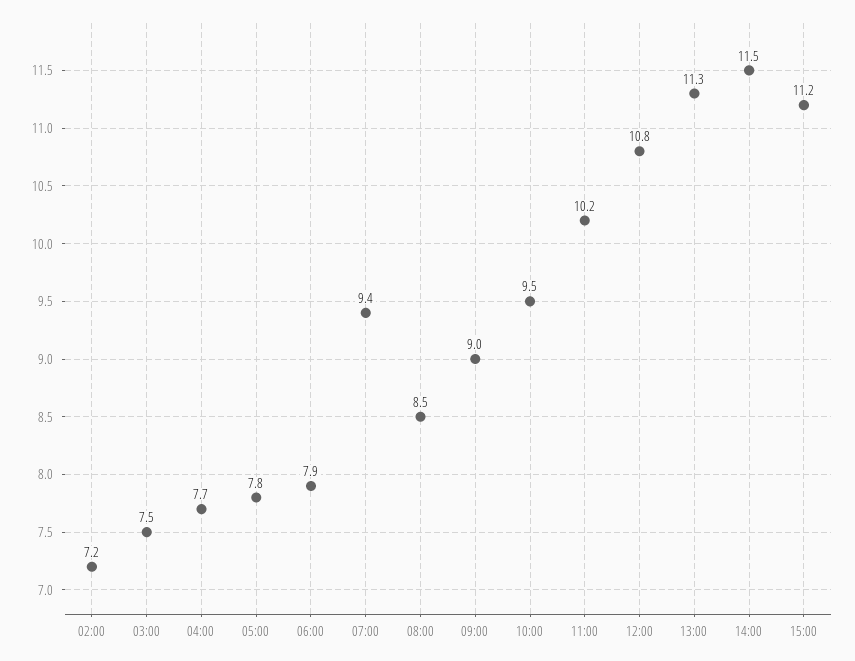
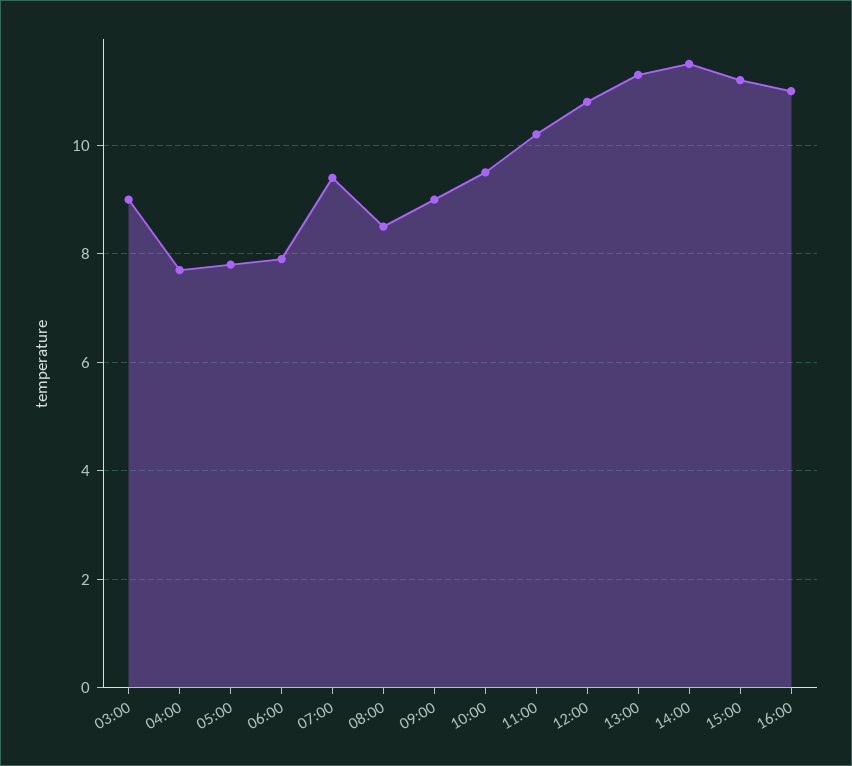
02:00: 7.2 -> none
03:00: 7.5 -> 9
16:00: none -> 11

